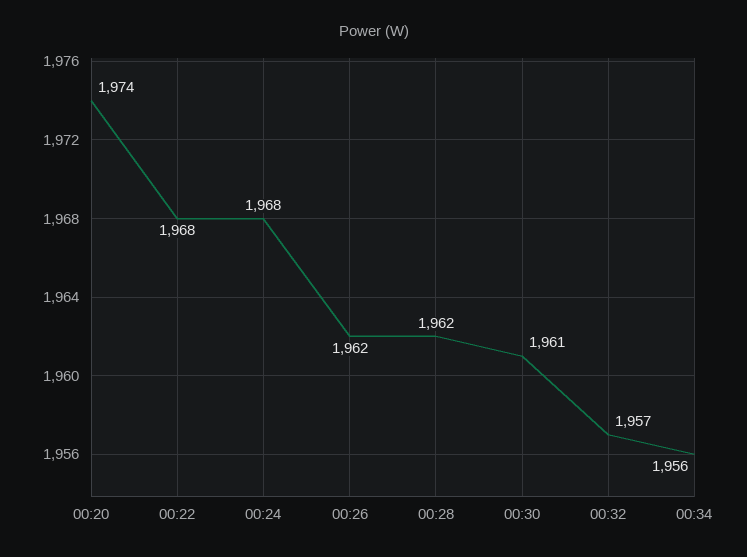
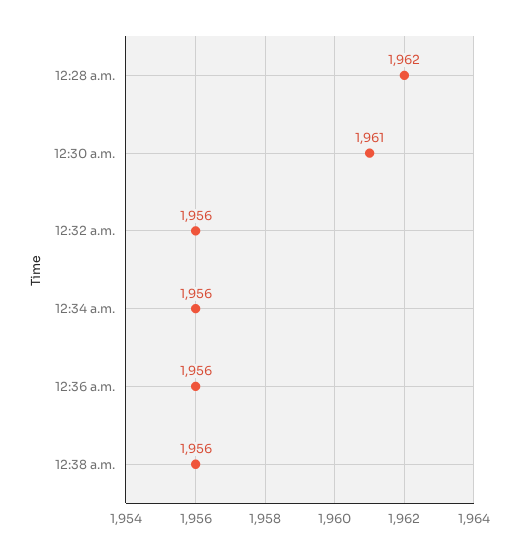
00:20: 1974 -> none
00:22: 1968 -> none
00:24: 1968 -> none
00:26: 1962 -> none
00:32: 1957 -> 1956
12:36 a.m.: none -> 1956
12:38 a.m.: none -> 1956

